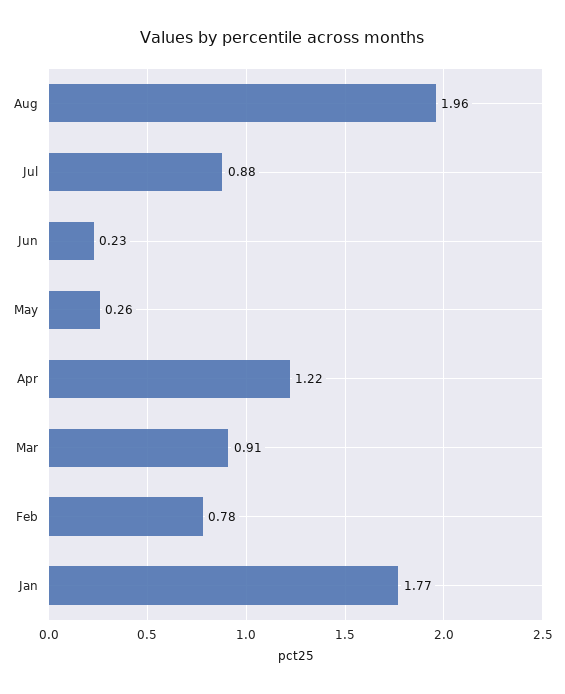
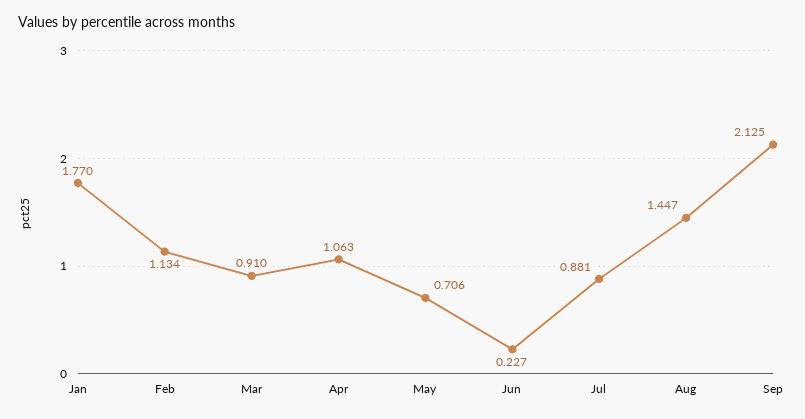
Aug: 1.96 -> 1.447
May: 0.26 -> 0.706
Apr: 1.22 -> 1.063
Feb: 0.78 -> 1.134
Sep: none -> 2.125

